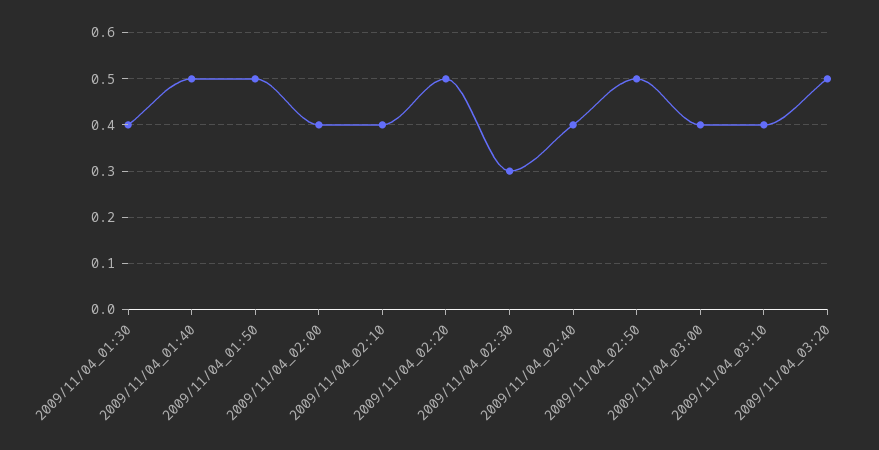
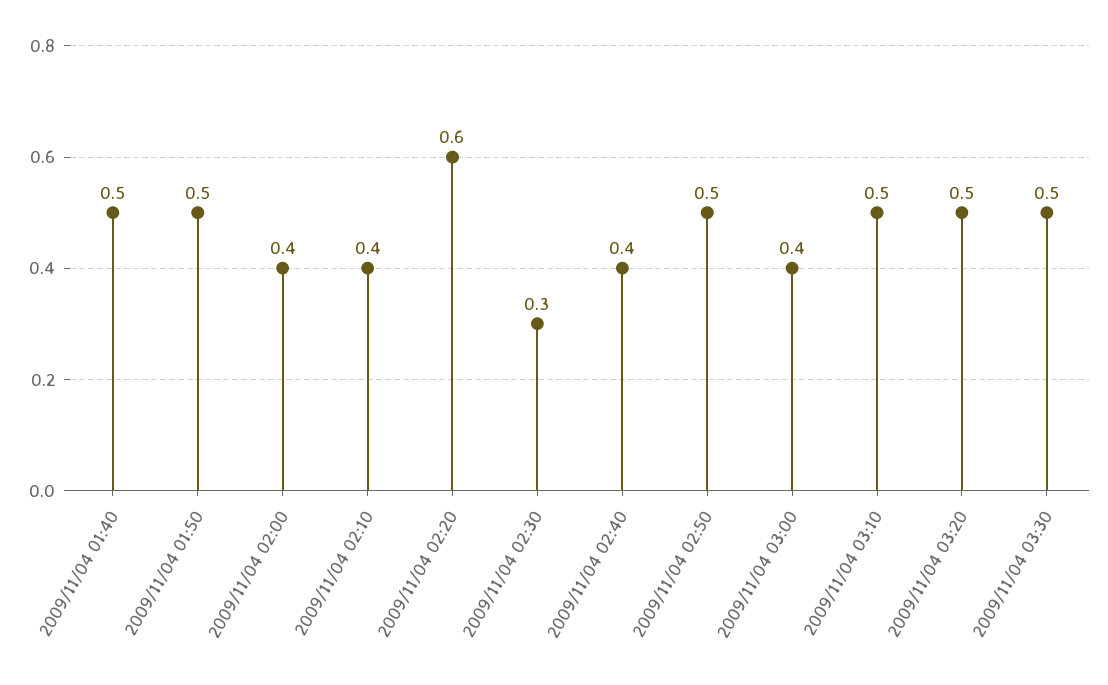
2009/11/04_01:30: 0.4 -> none
2009/11/04_02:20: 0.5 -> 0.6
2009/11/04_03:10: 0.4 -> 0.5
2009/11/04 03:30: none -> 0.5

